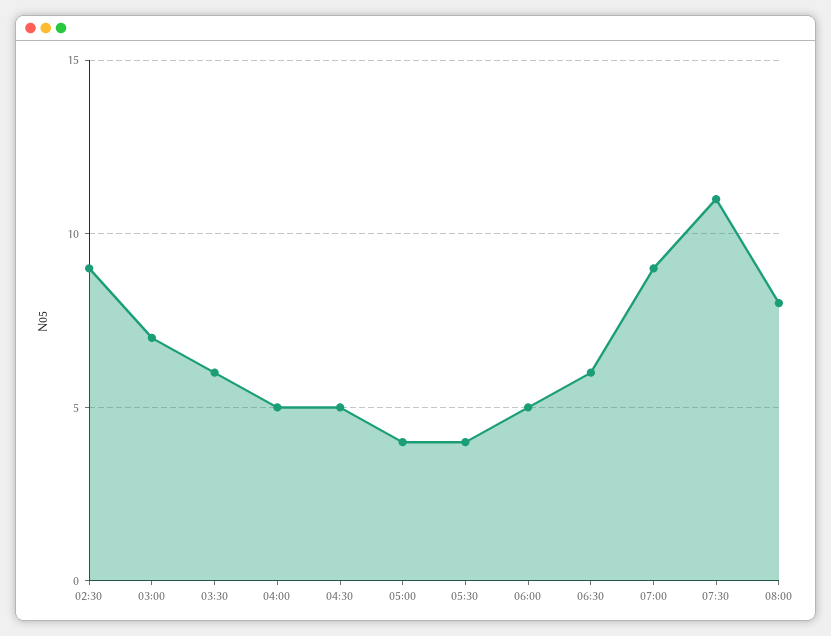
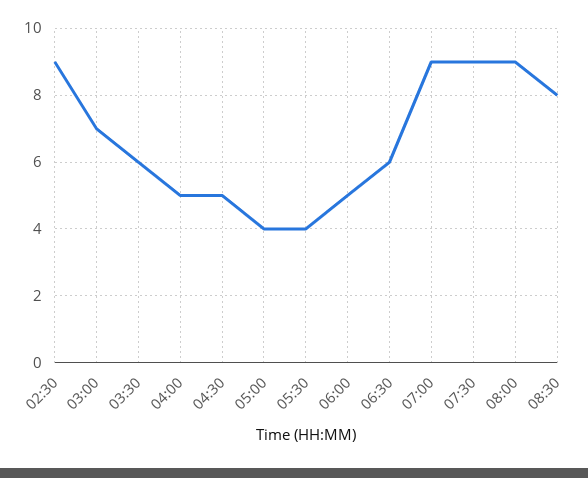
07:30: 11 -> 9
08:00: 8 -> 9
08:30: none -> 8

